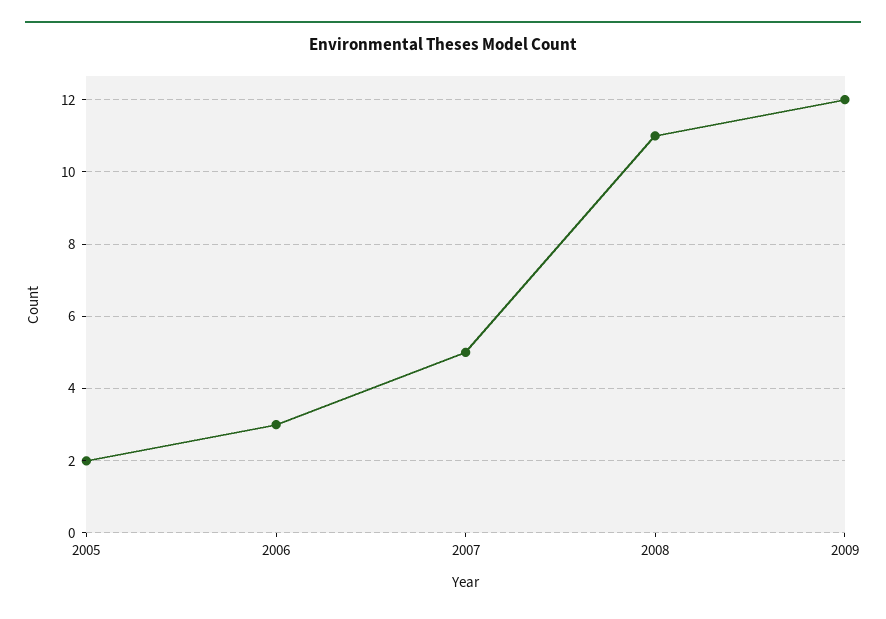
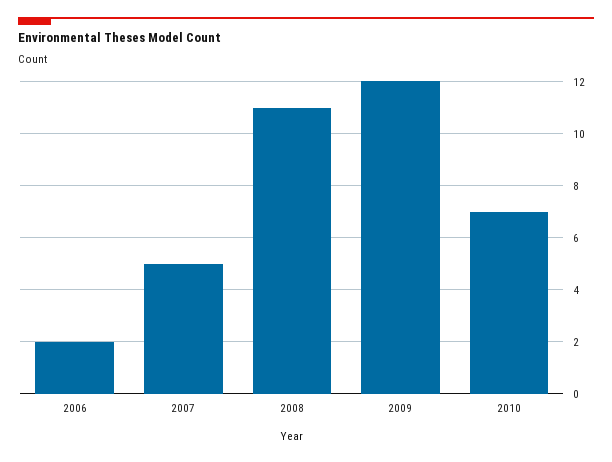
2005: 2 -> none
2006: 3 -> 2
2010: none -> 7

